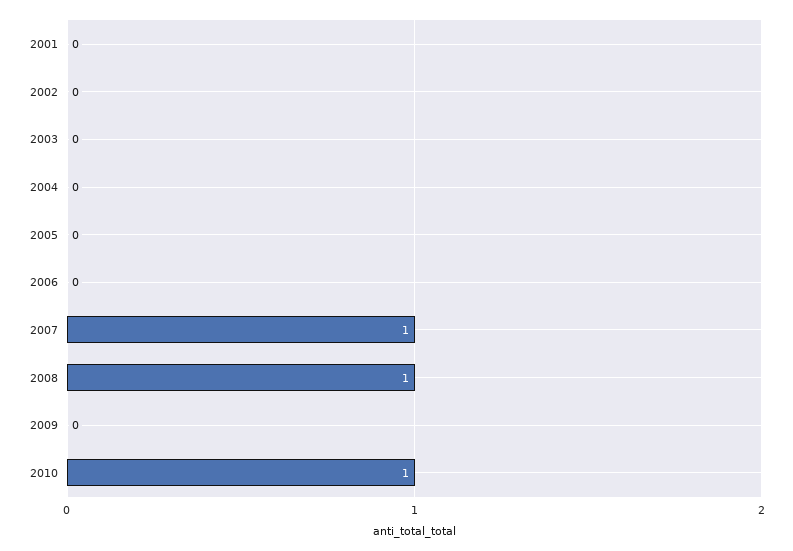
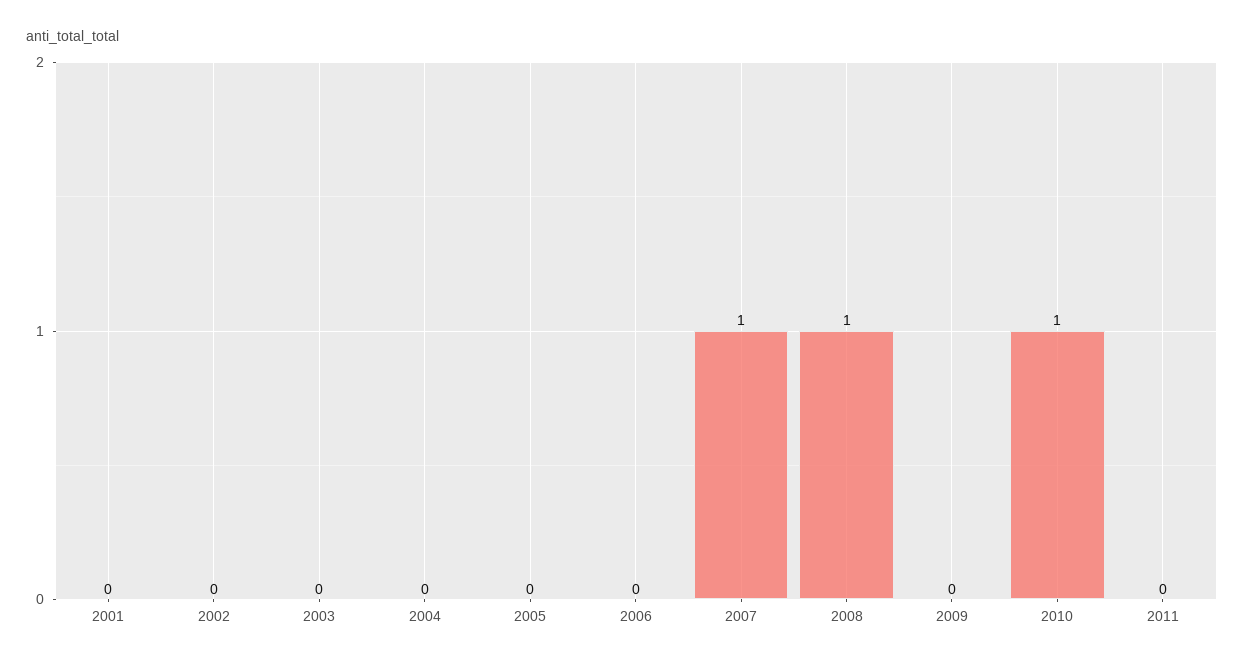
2011: none -> 0

